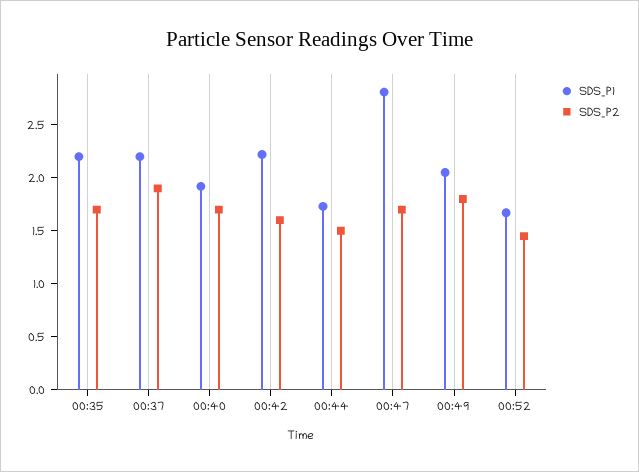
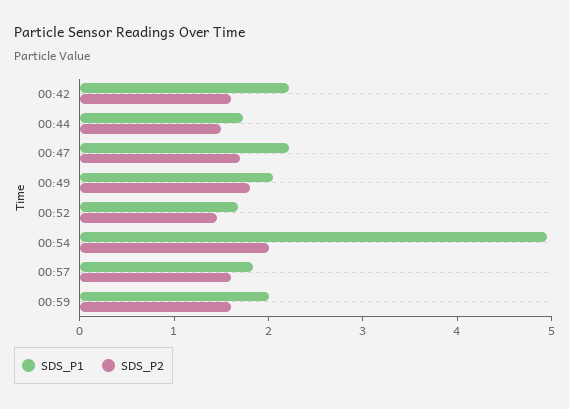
SDS_P1, 00:35: 2.2 -> none
SDS_P2, 00:35: 1.7 -> none
SDS_P1, 00:37: 2.2 -> none
SDS_P2, 00:37: 1.9 -> none
SDS_P1, 00:40: 1.9 -> none
SDS_P2, 00:40: 1.7 -> none
SDS_P1, 00:47: 2.8 -> 2.2
SDS_P1, 00:54: none -> 5
SDS_P2, 00:54: none -> 2
SDS_P1, 00:57: none -> 1.8
SDS_P2, 00:57: none -> 1.6
SDS_P1, 00:59: none -> 2
SDS_P2, 00:59: none -> 1.6

